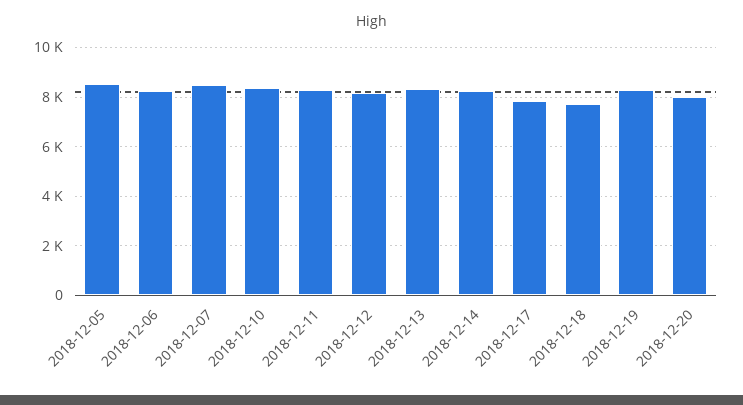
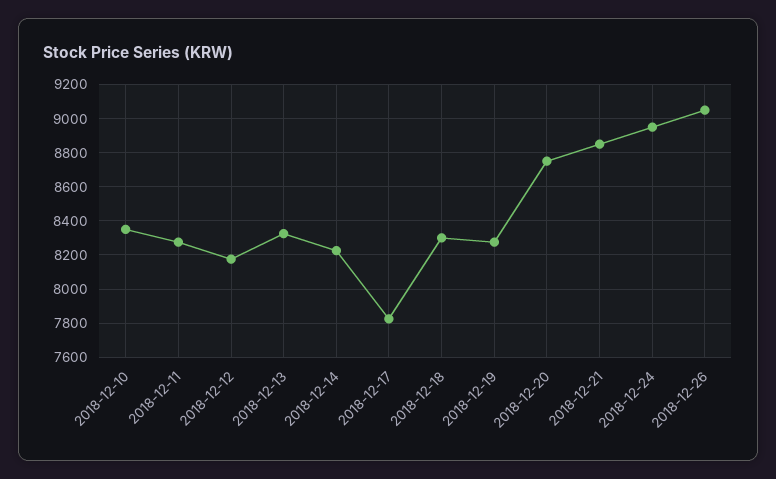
2018-12-05: 8500 -> none
2018-12-06: 8250 -> none
2018-12-07: 8500 -> none
2018-12-18: 7750 -> 8300
2018-12-20: 8000 -> 8750
2018-12-21: none -> 8850
2018-12-24: none -> 8950
2018-12-26: none -> 9050

